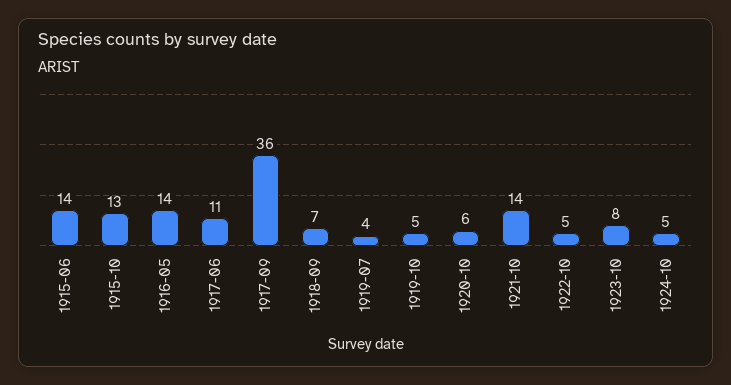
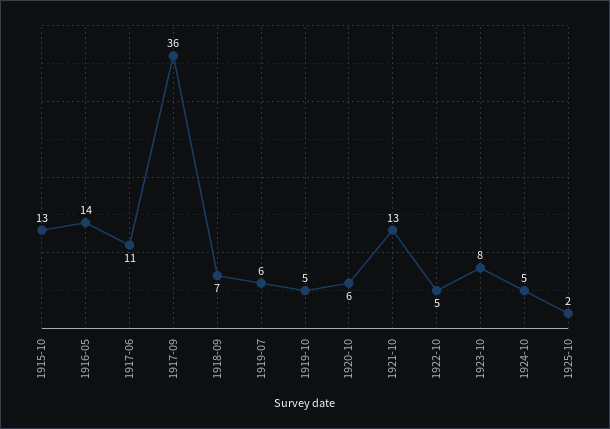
1915-06: 14 -> none
1919-07: 4 -> 6
1921-10: 14 -> 13
1925-10: none -> 2

